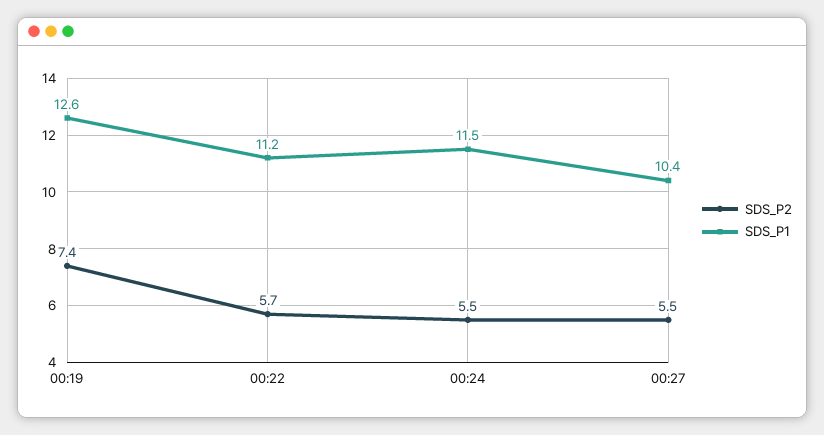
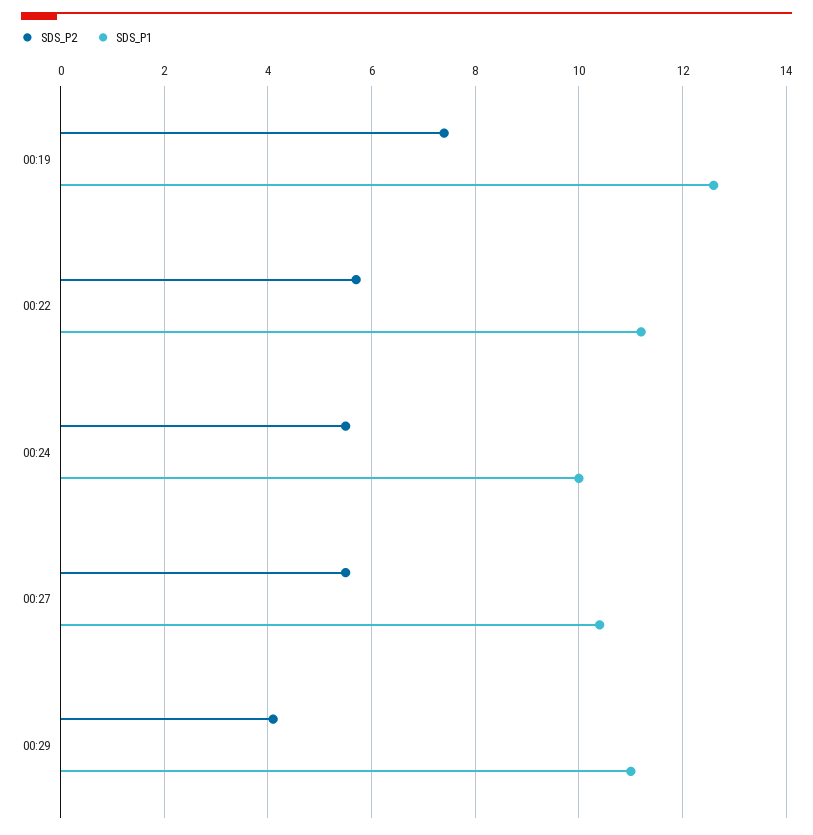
SDS_P1, 00:24: 11.5 -> 10
SDS_P2, 00:29: none -> 4
SDS_P1, 00:29: none -> 11

